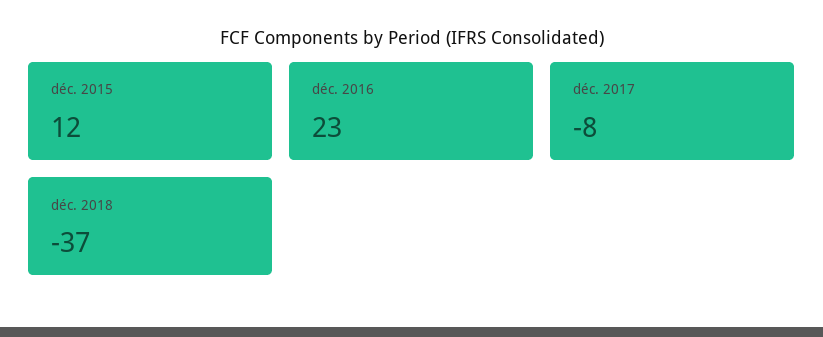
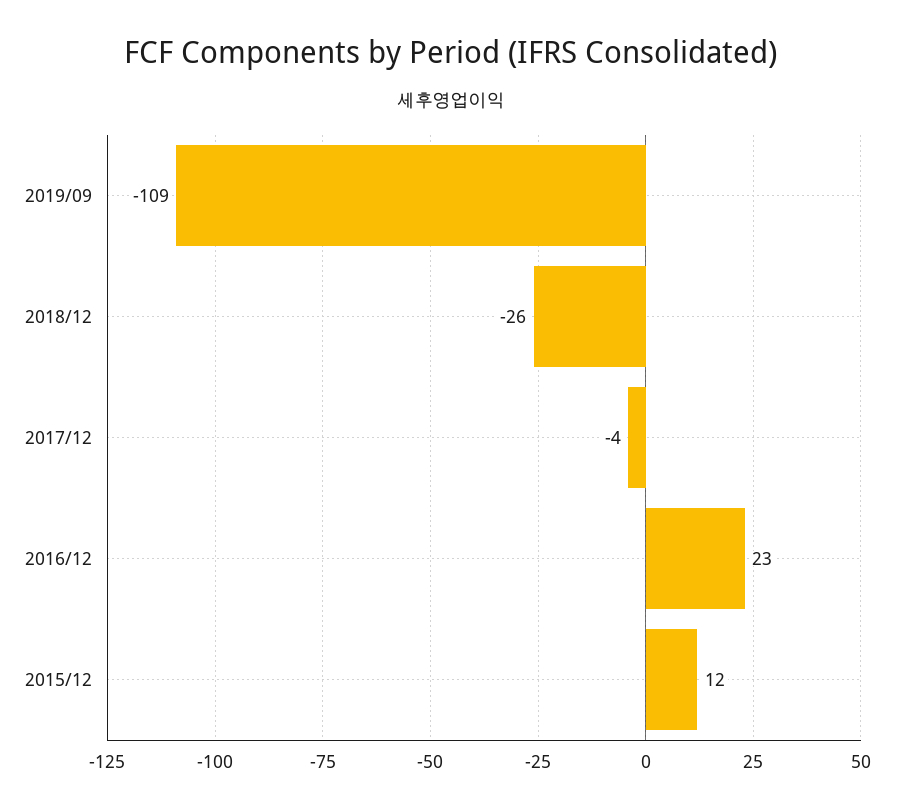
déc. 2017: -8 -> -4
déc. 2018: -37 -> -26
2019/09: none -> -109

